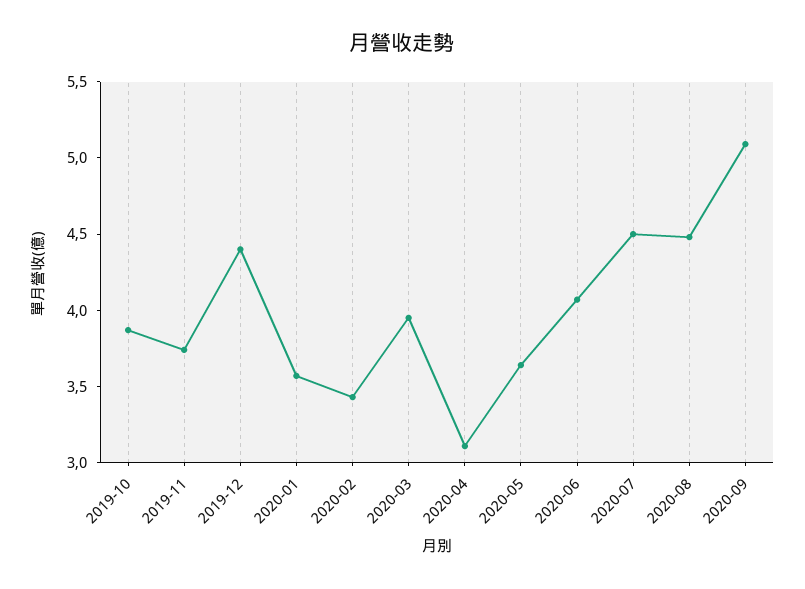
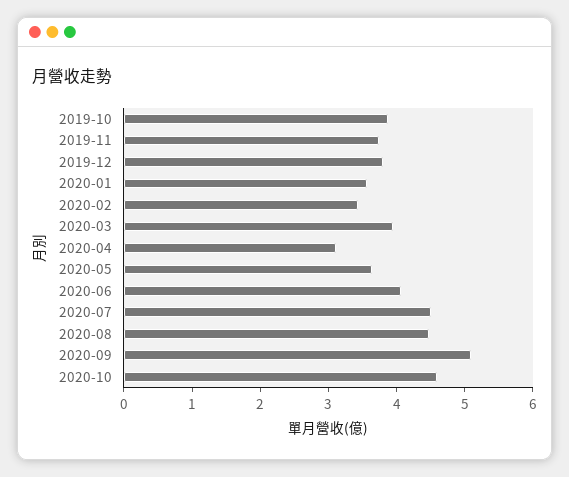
2019-12: 4.4 -> 3.8
2020-10: none -> 4.6

